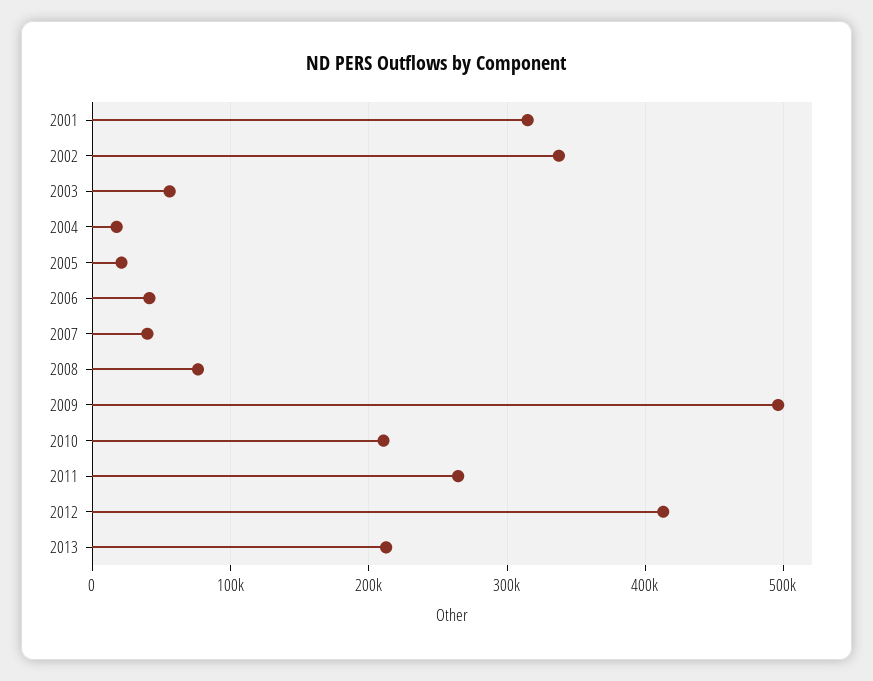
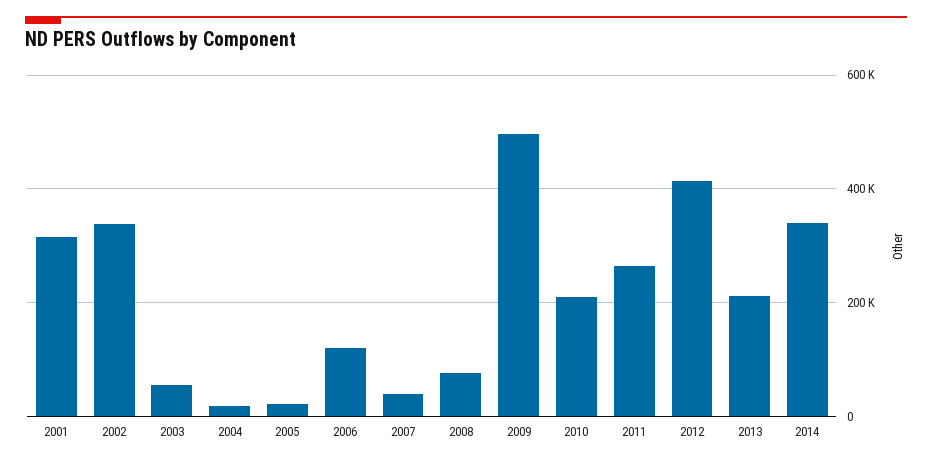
2006: 40000 -> 120000
2014: none -> 340000

